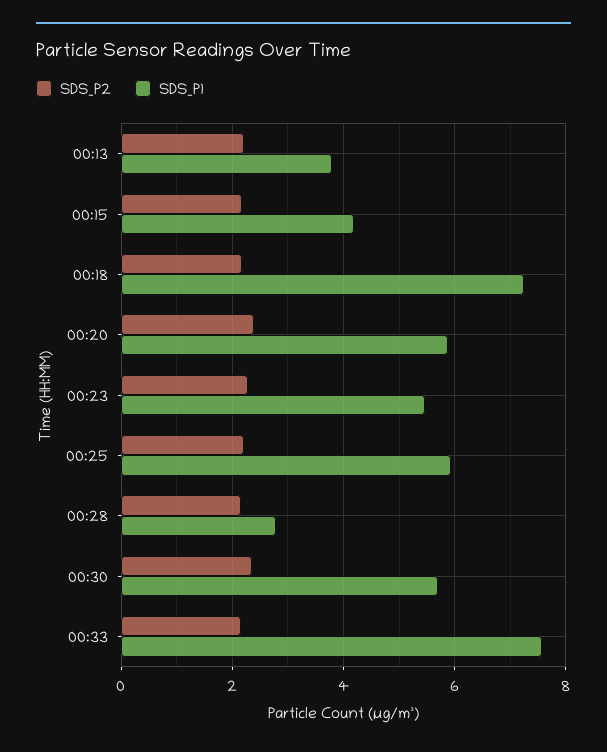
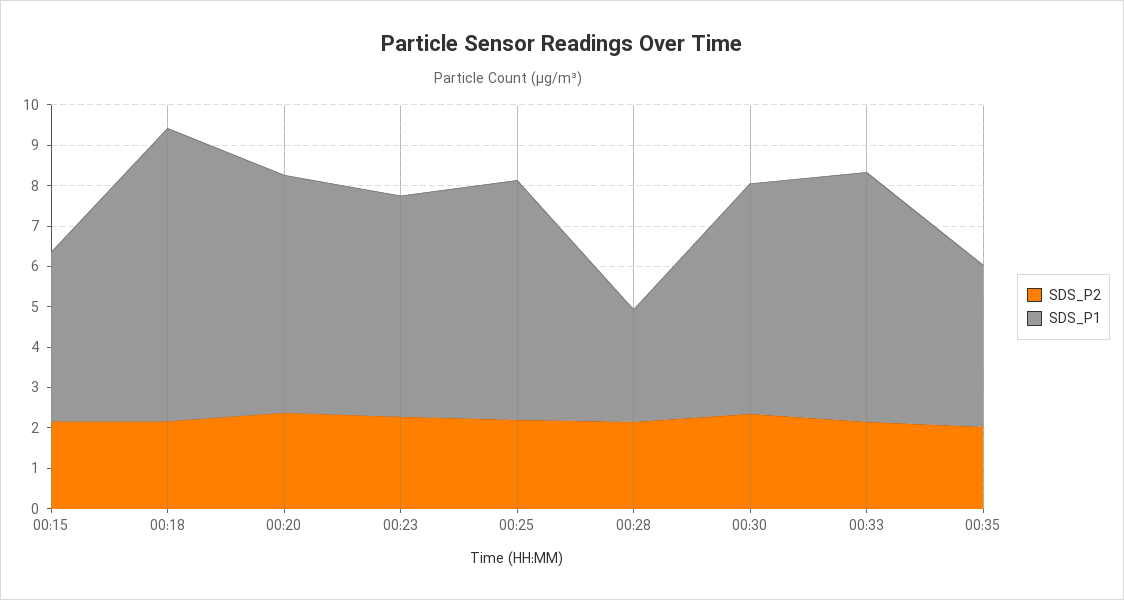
SDS_P2, 00:13: 2.2 -> none
SDS_P1, 00:13: 3.8 -> none
SDS_P1, 00:33: 7.6 -> 6.2
SDS_P2, 00:35: none -> 2
SDS_P1, 00:35: none -> 4

